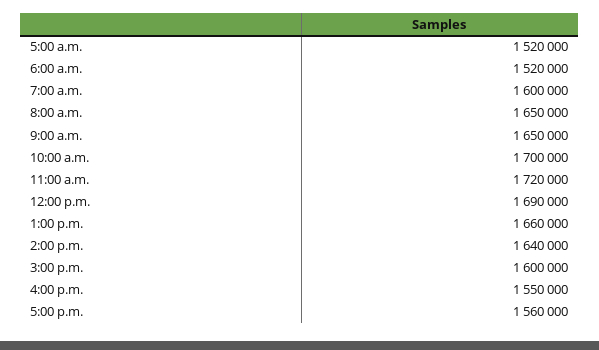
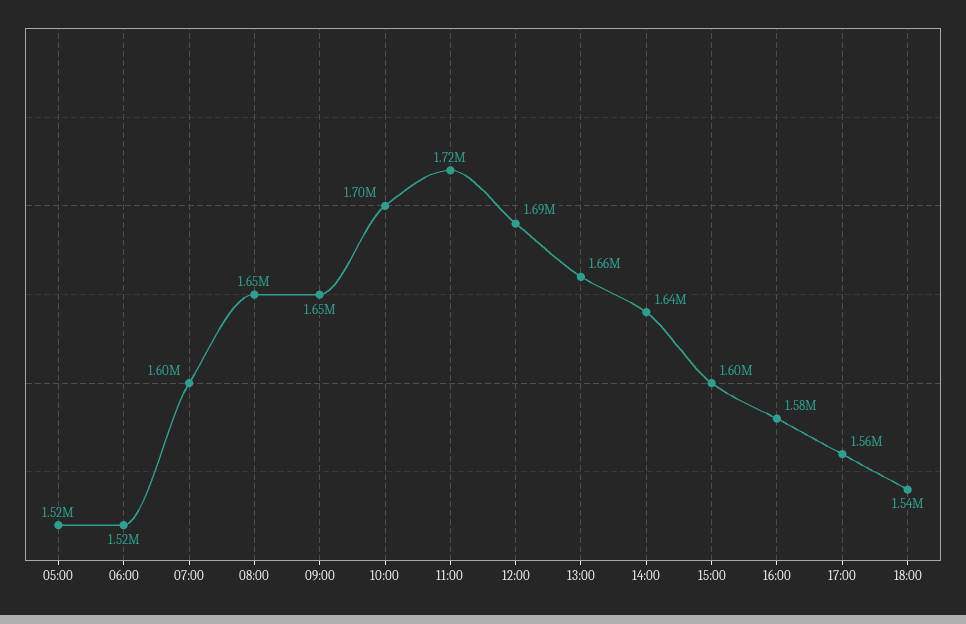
4:00 p.m.: 1550000 -> 1580000
18:00: none -> 1540000

